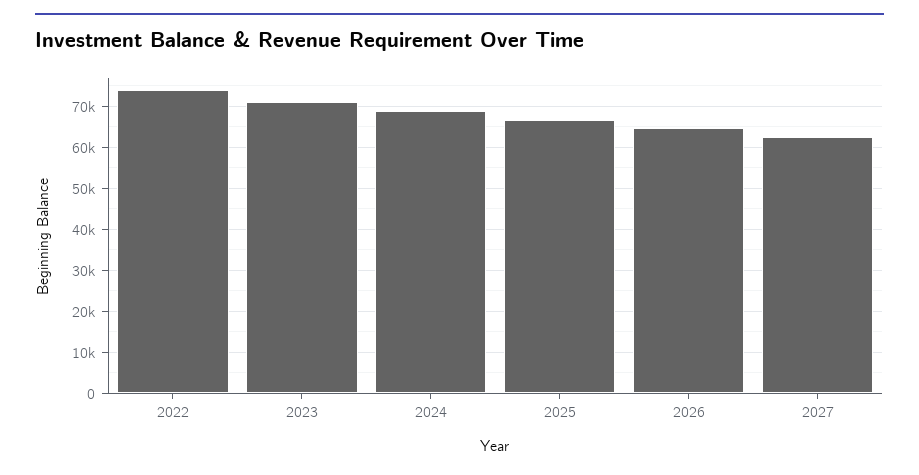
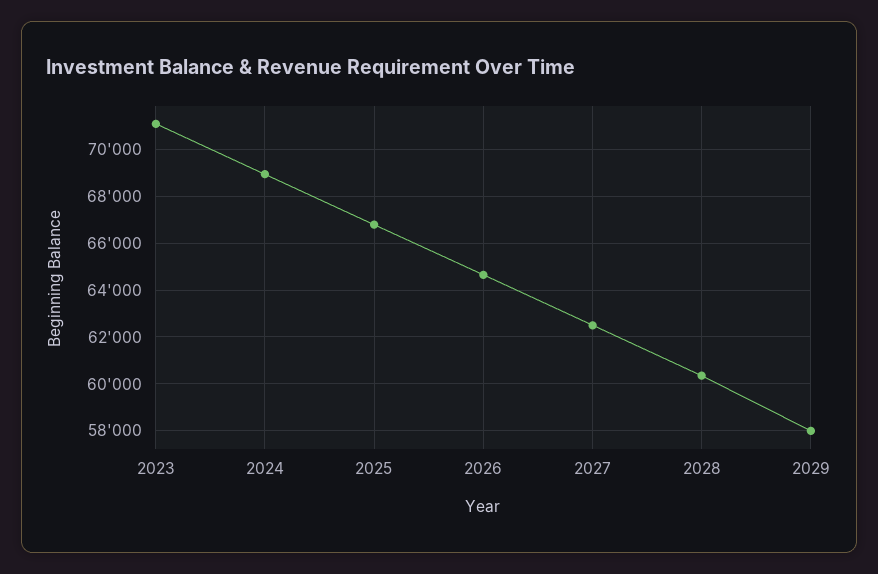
2022: 74000 -> none
2028: none -> 60500
2029: none -> 58000

